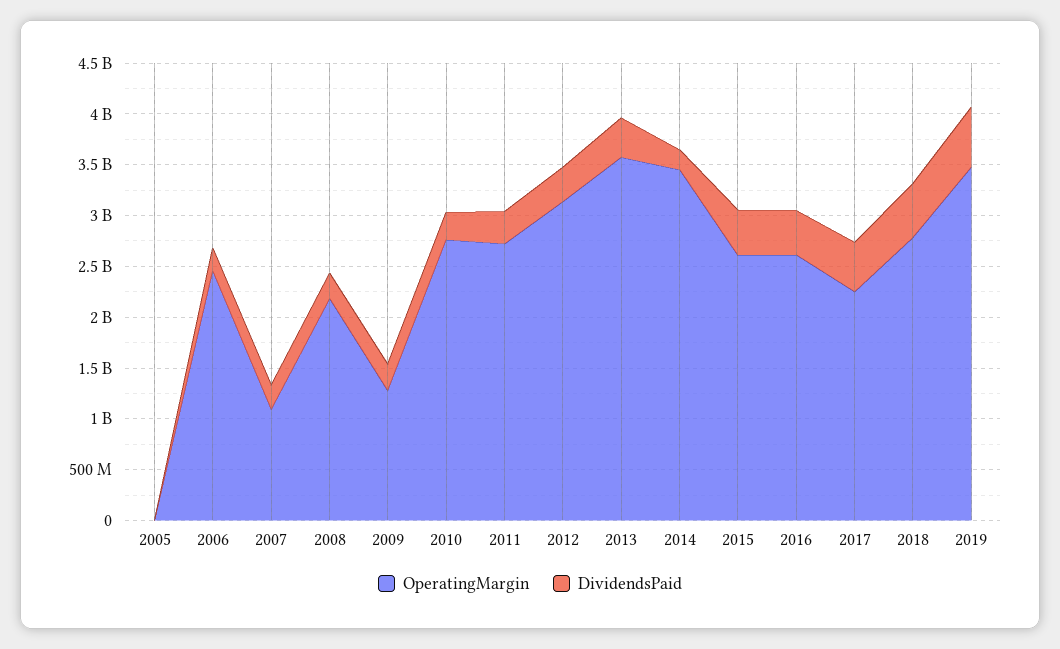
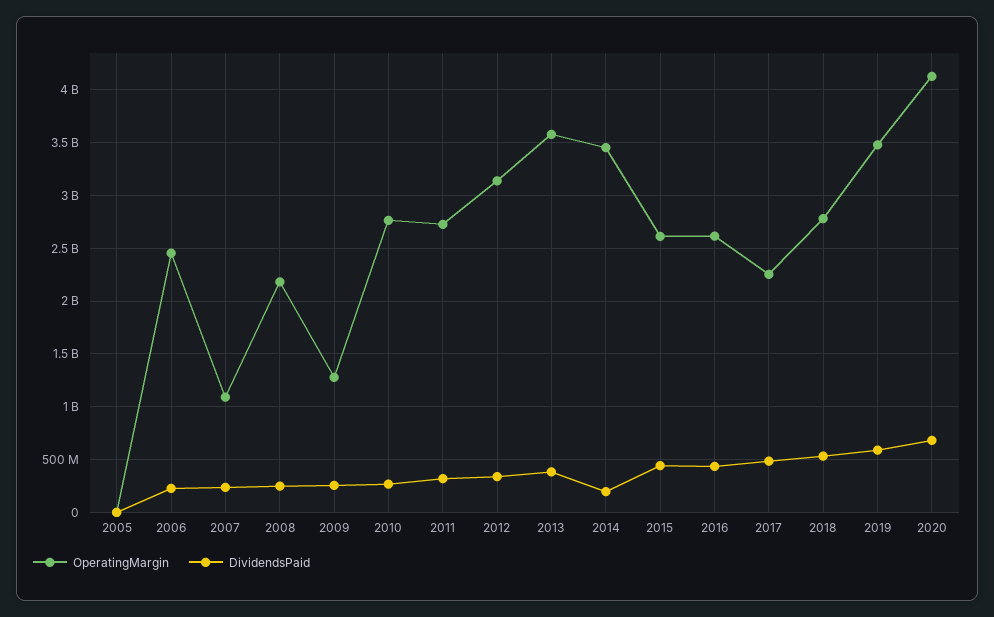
OperatingMargin, 2020: none -> 4100000000
DividendsPaid, 2020: none -> 700000000

